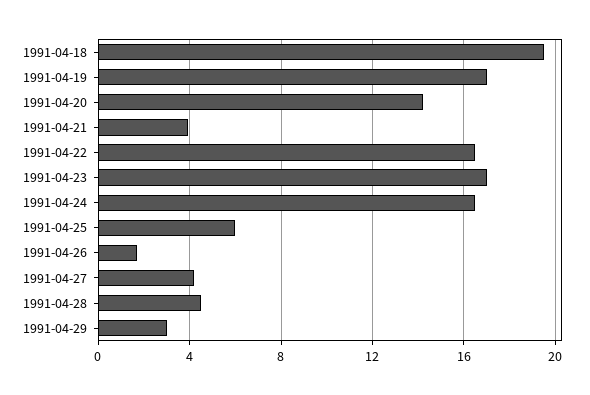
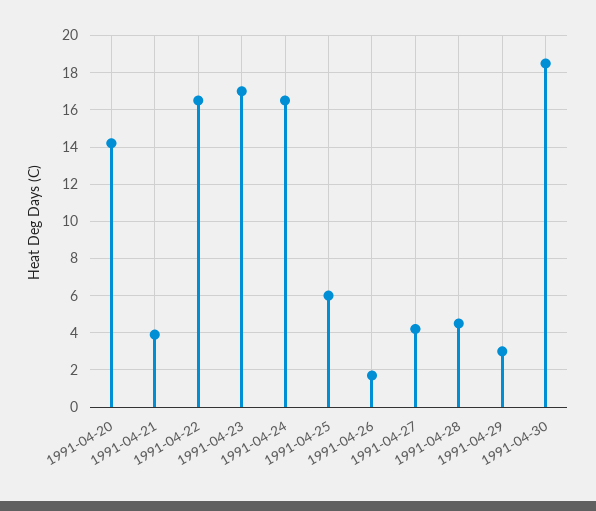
1991-04-18: 19.5 -> none
1991-04-19: 17 -> none
1991-04-30: none -> 18.5

